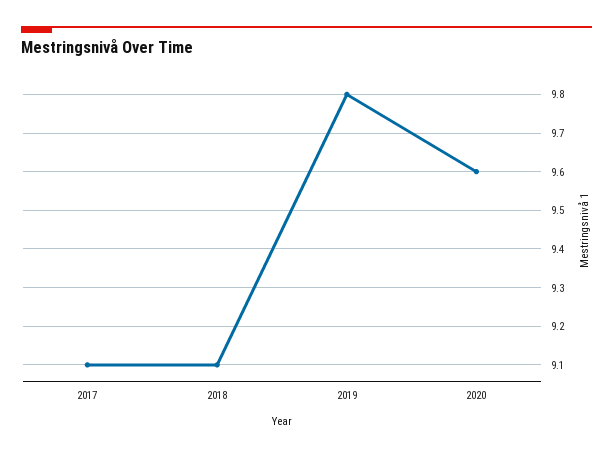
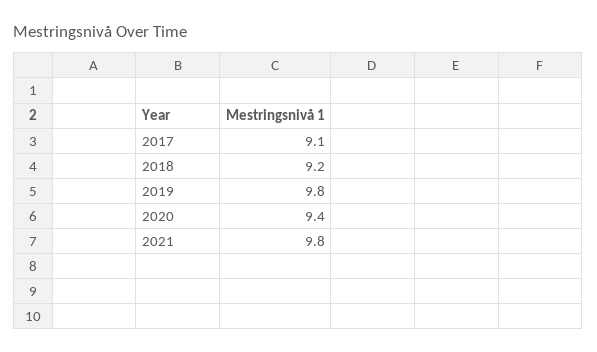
2018: 9.1 -> 9.2
2020: 9.6 -> 9.4
2021: none -> 9.8

